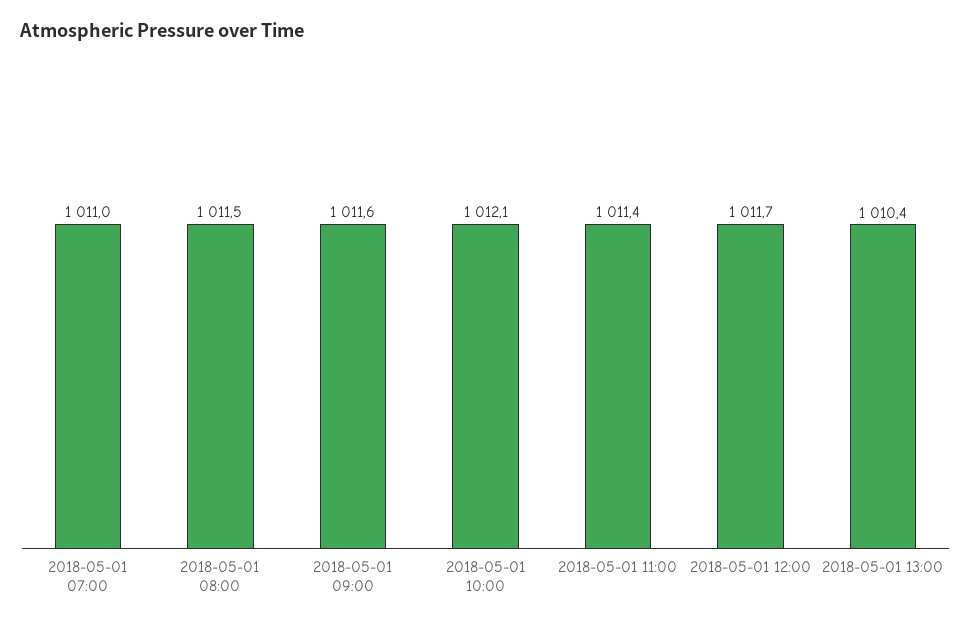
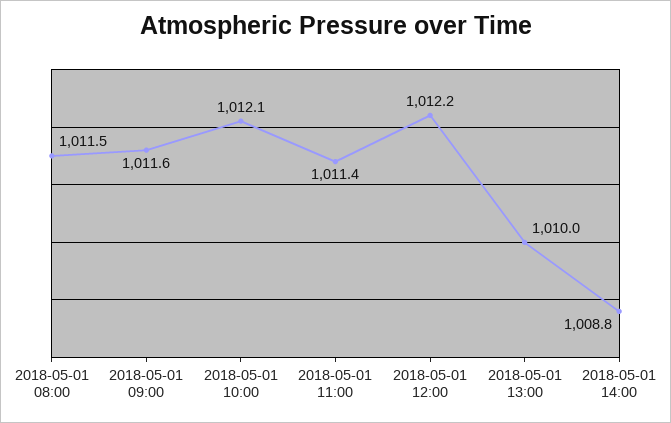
2018-05-01 07:00: 1011 -> none
2018-05-01 12:00: 1011.7 -> 1012.2
2018-05-01 13:00: 1010.4 -> 1010
2018-05-01 14:00: none -> 1008.8

